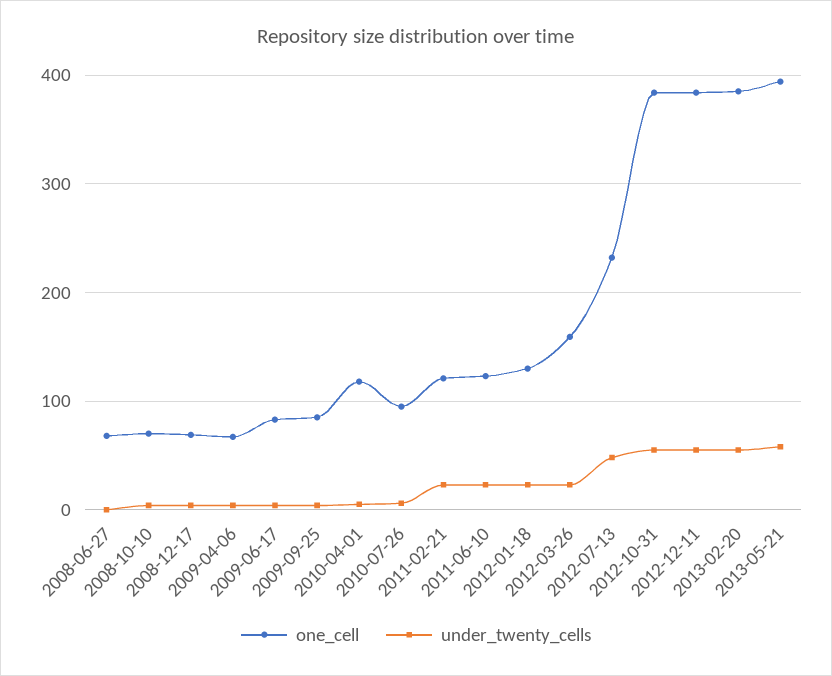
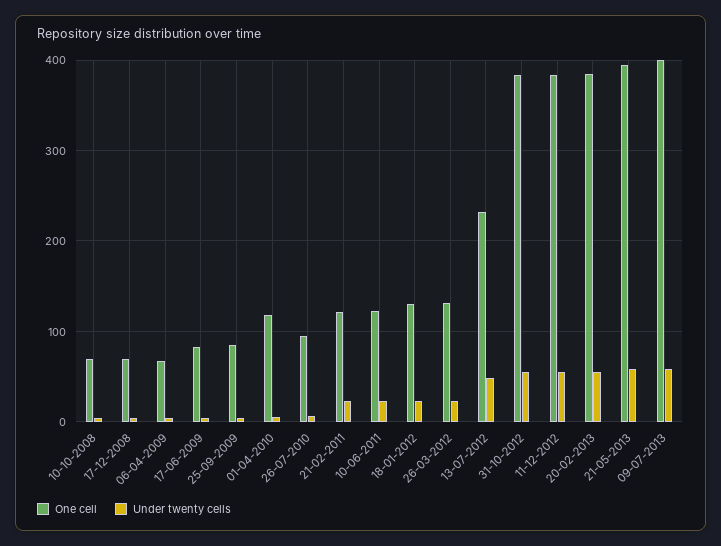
one_cell, 2008-06-27: 70 -> none
under_twenty_cells, 2008-06-27: 0 -> none
one_cell, 2012-03-26: 160 -> 130
one_cell, 09-07-2013: none -> 400
under_twenty_cells, 09-07-2013: none -> 60

